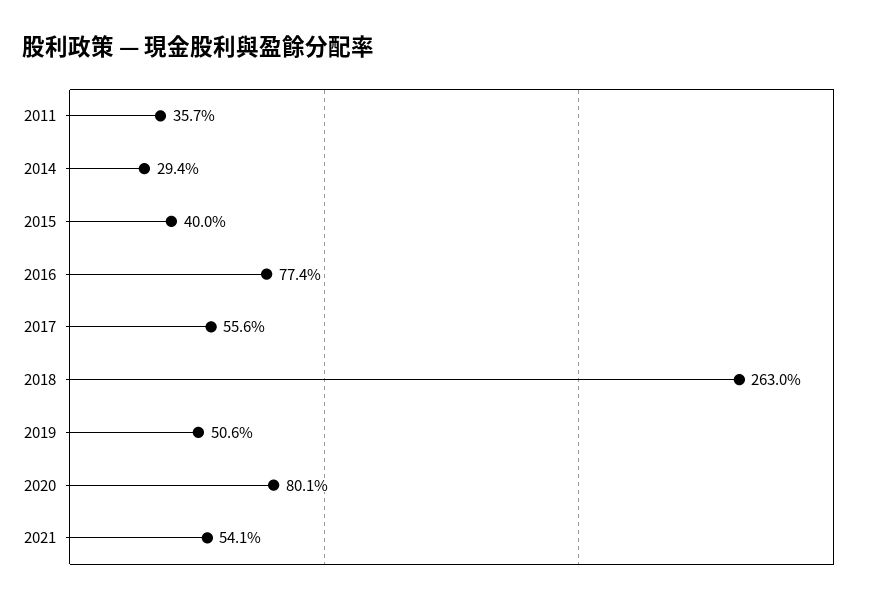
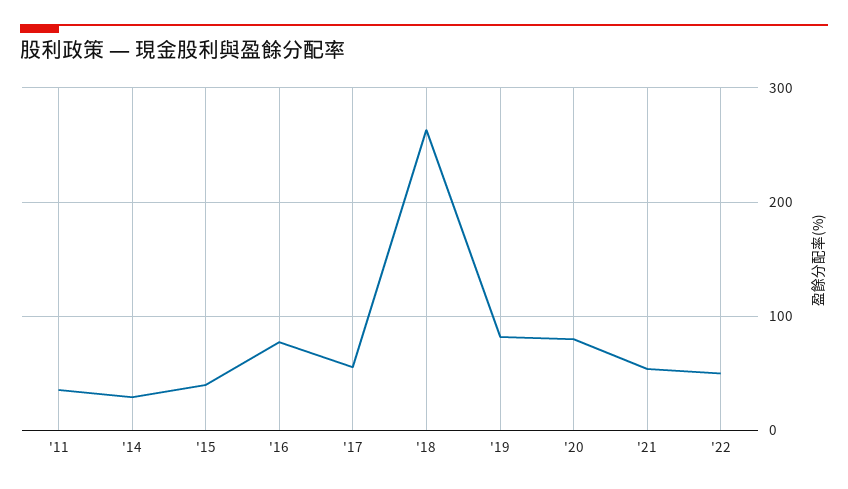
2019: 50.6 -> 80
'22: none -> 50

